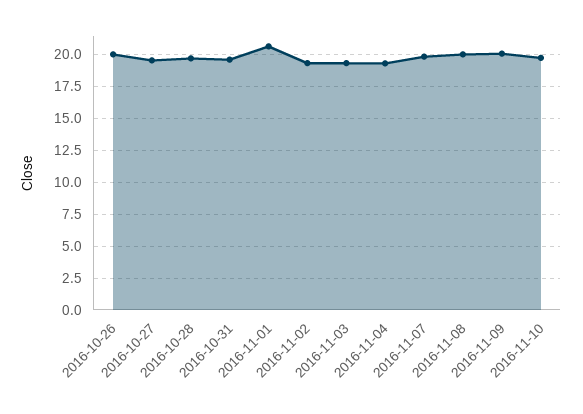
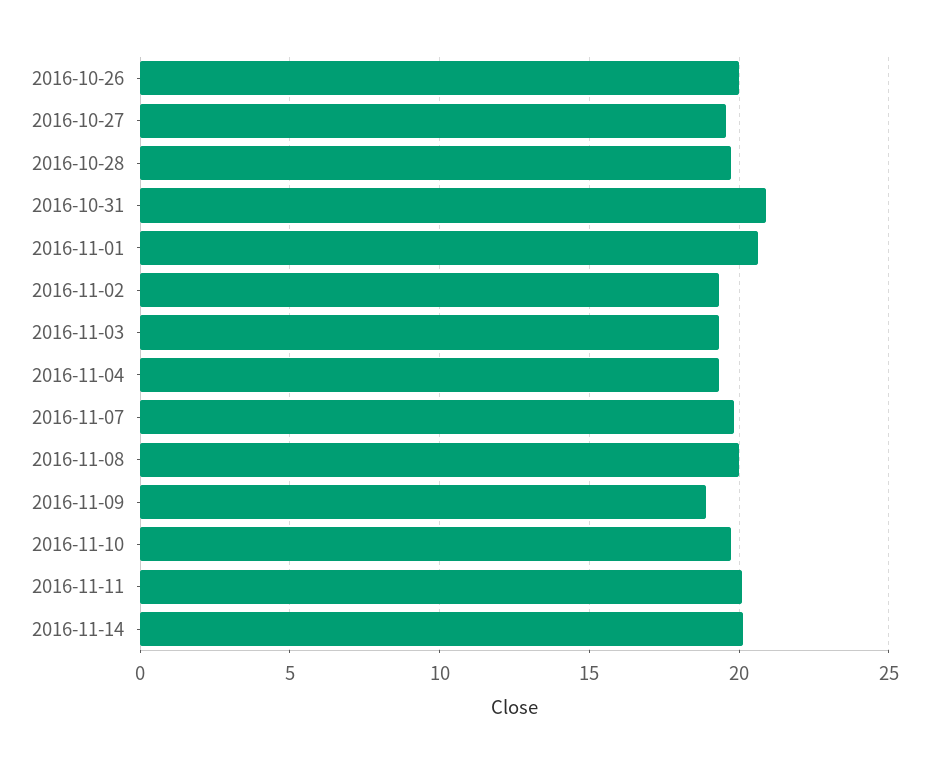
2016-10-31: 19.5 -> 21
2016-11-09: 20 -> 19
2016-11-11: none -> 20
2016-11-14: none -> 20

